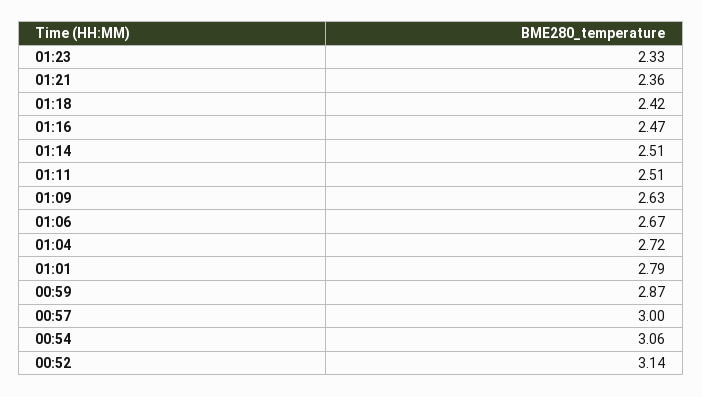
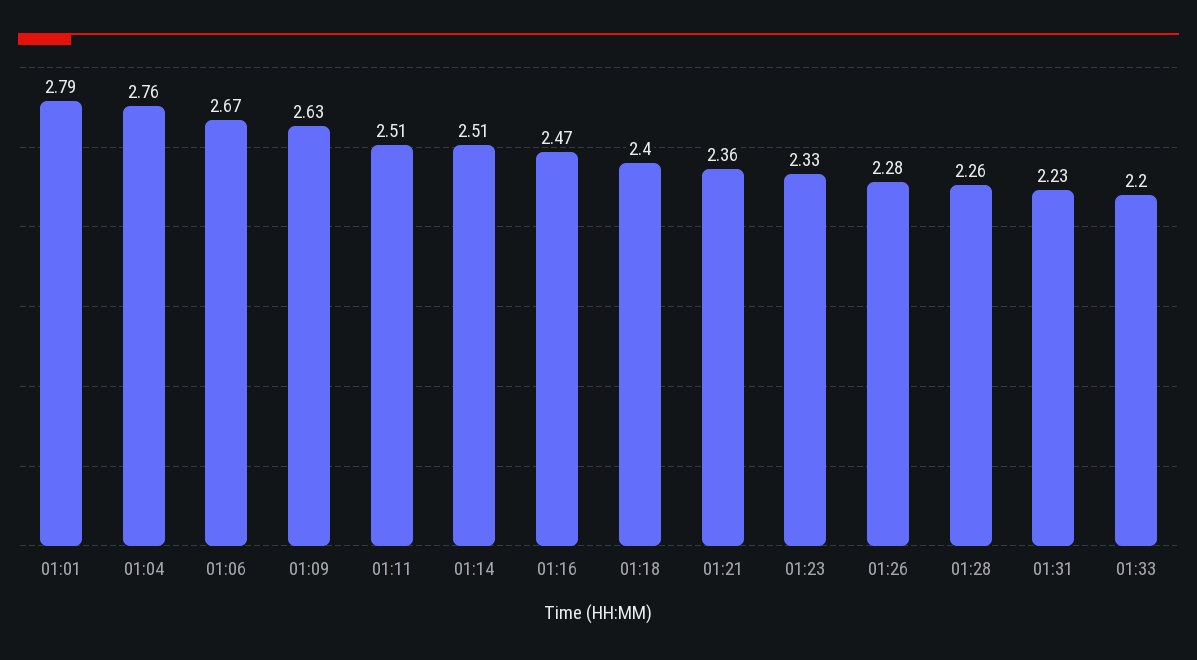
01:18: 2.42 -> 2.4
01:04: 2.72 -> 2.76
00:59: 2.87 -> none
00:57: 3 -> none
00:54: 3.06 -> none
00:52: 3.14 -> none
01:26: none -> 2.28
01:28: none -> 2.26
01:31: none -> 2.23
01:33: none -> 2.2

